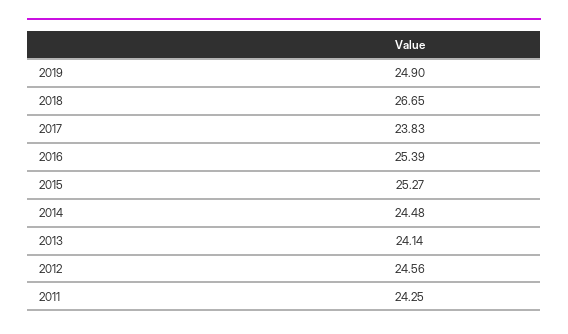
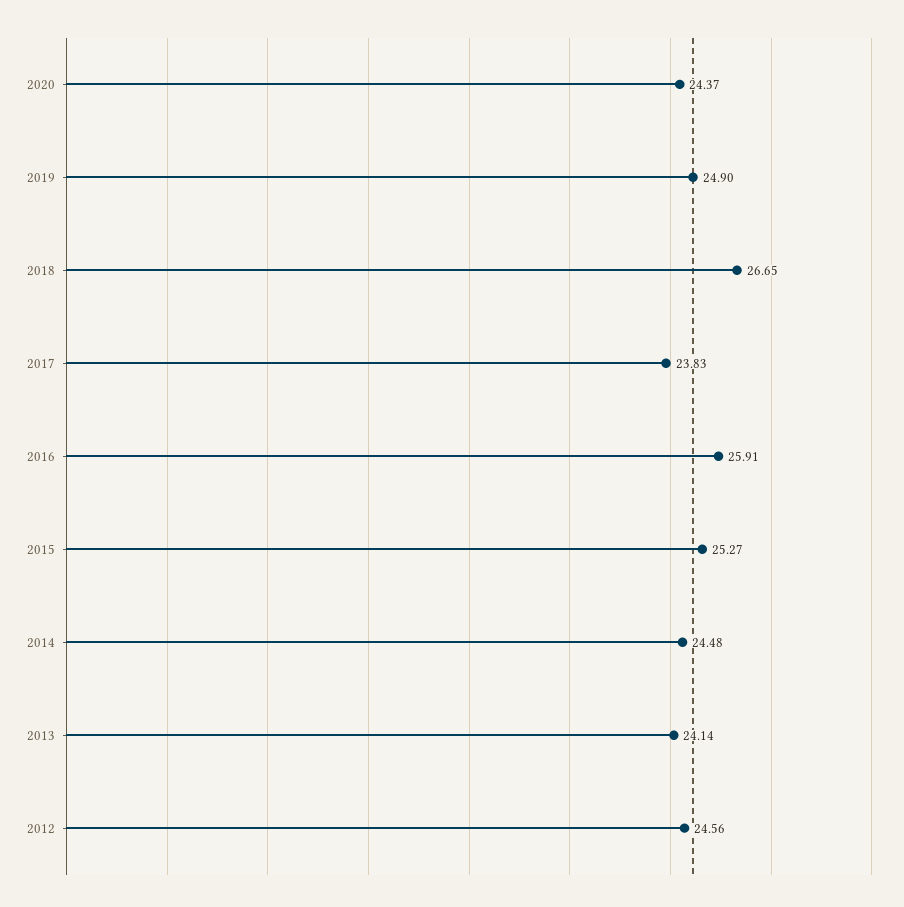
2016: 25.39 -> 25.91
2011: 24.25 -> none
2020: none -> 24.37

